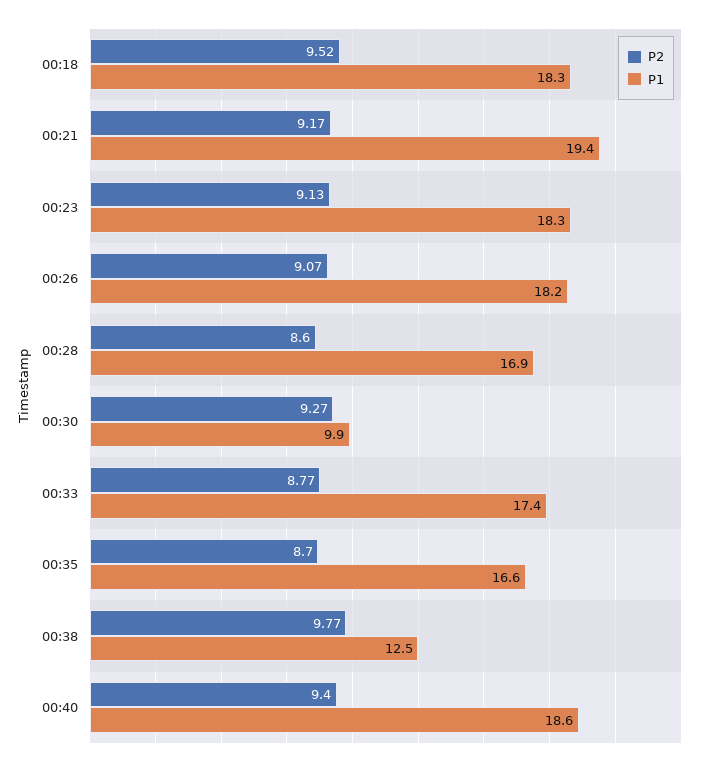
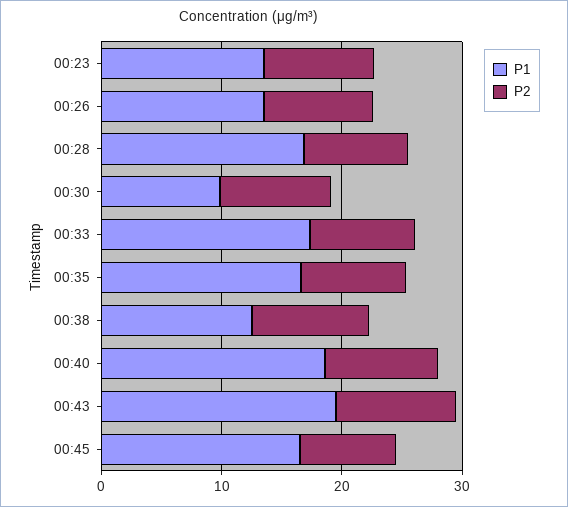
P2, 00:18: 9.52 -> none
P1, 00:18: 18.3 -> none
P2, 00:21: 9.17 -> none
P1, 00:21: 19.4 -> none
P1, 00:23: 18.3 -> 14
P1, 00:26: 18.2 -> 14
P1, 00:43: none -> 20
P2, 00:43: none -> 10
P1, 00:45: none -> 16
P2, 00:45: none -> 8

